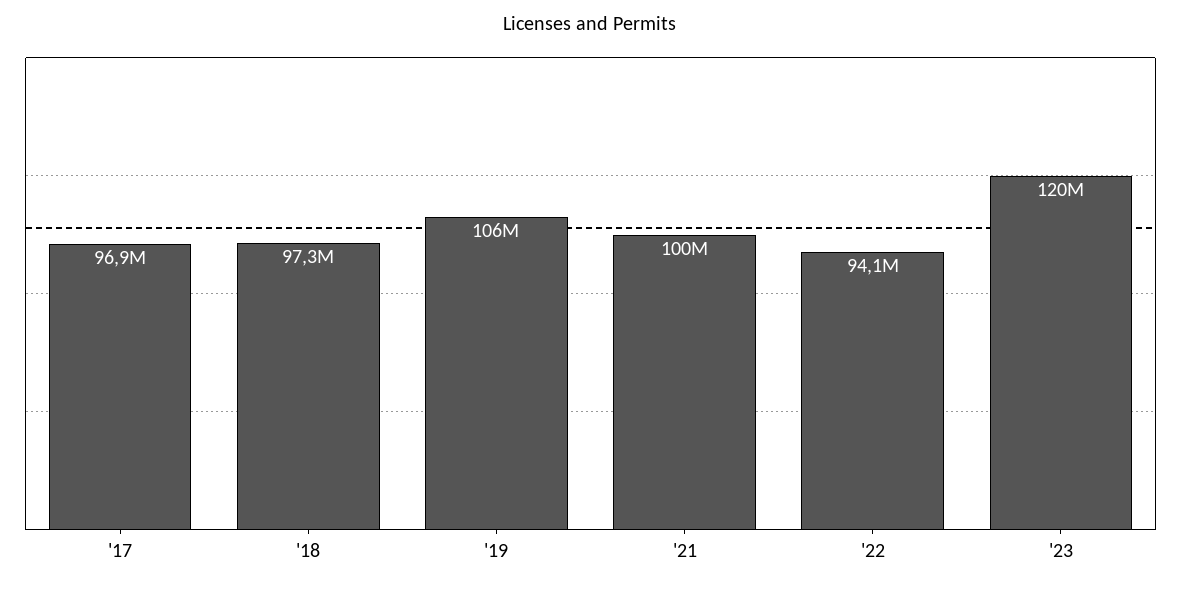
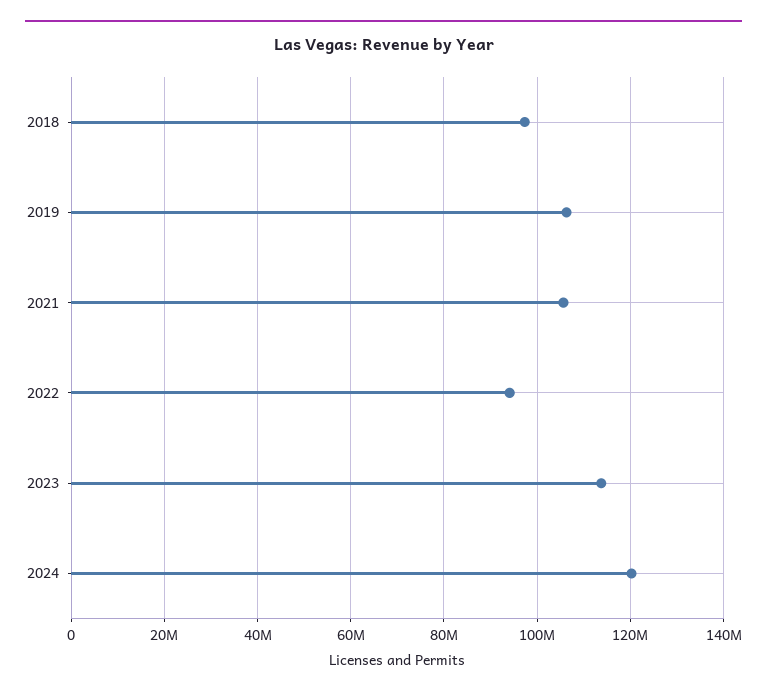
'17: 96900000 -> none
'21: 100000000 -> 106000000
'23: 120000000 -> 114000000
2024: none -> 120000000

